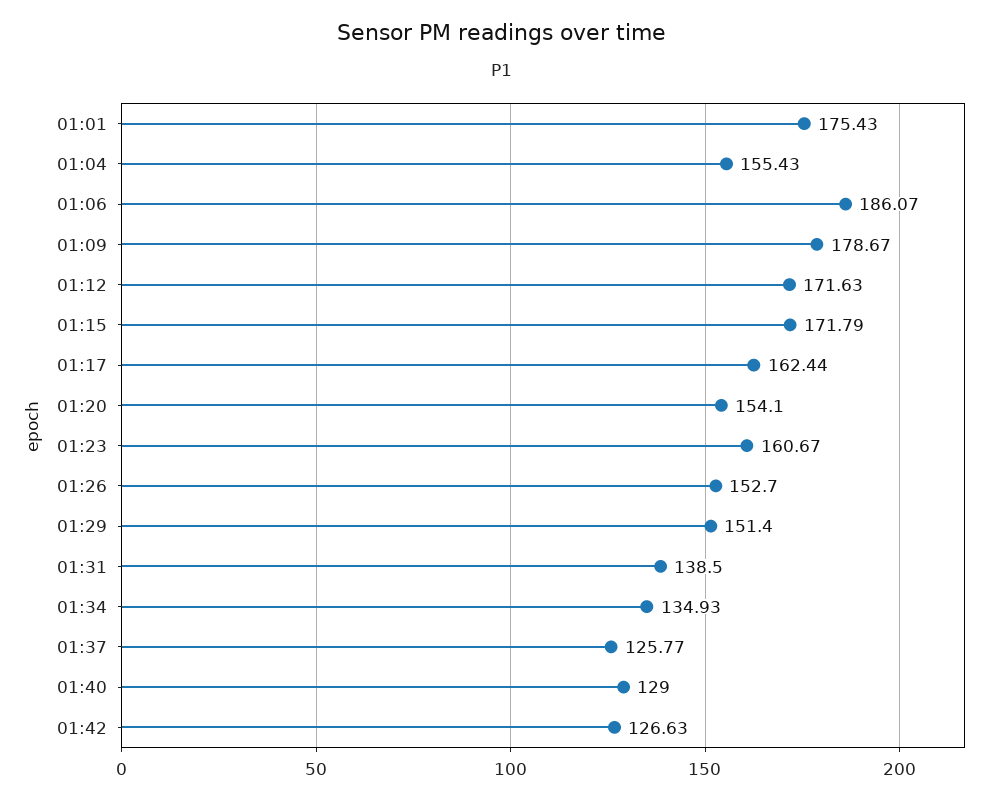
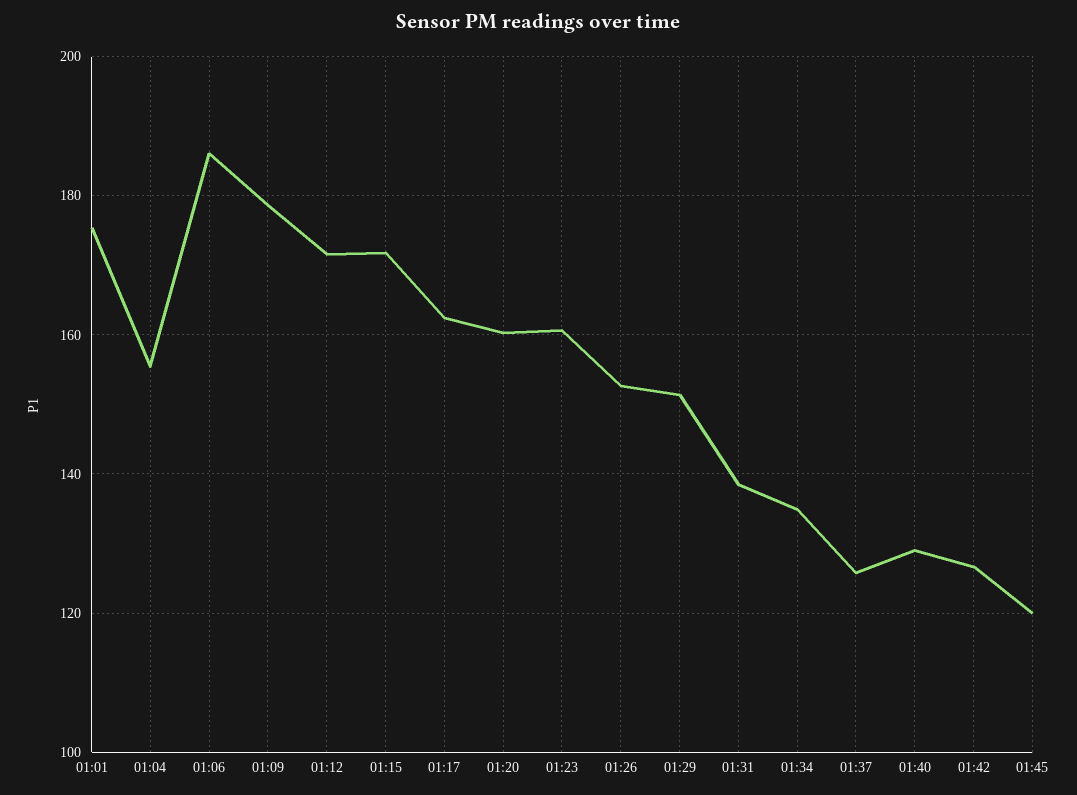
01:20: 154.1 -> 160
01:45: none -> 120

